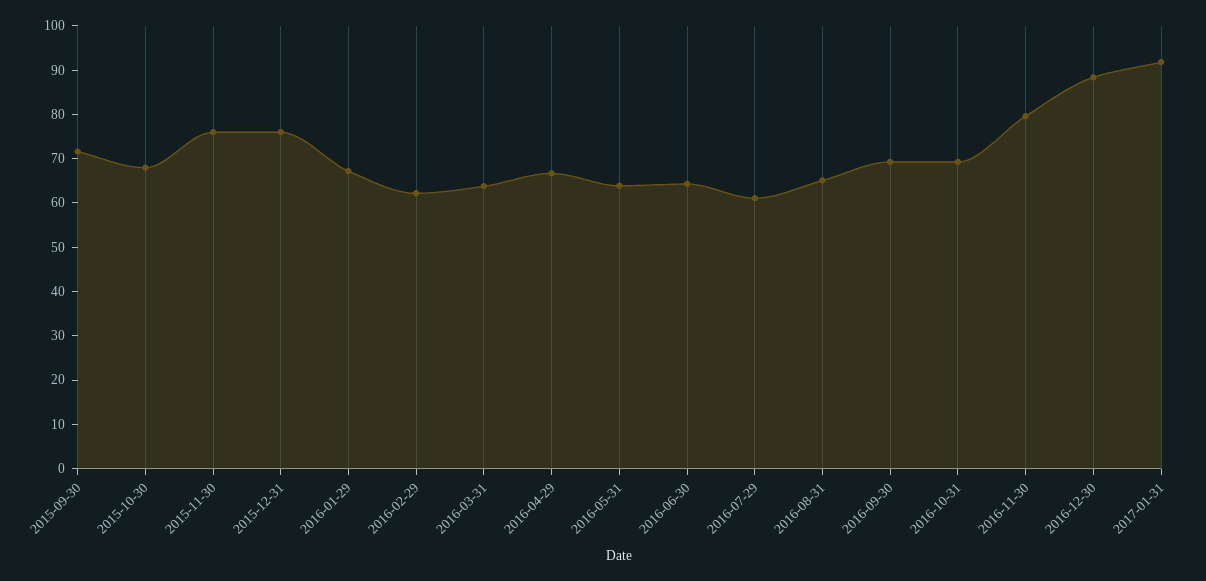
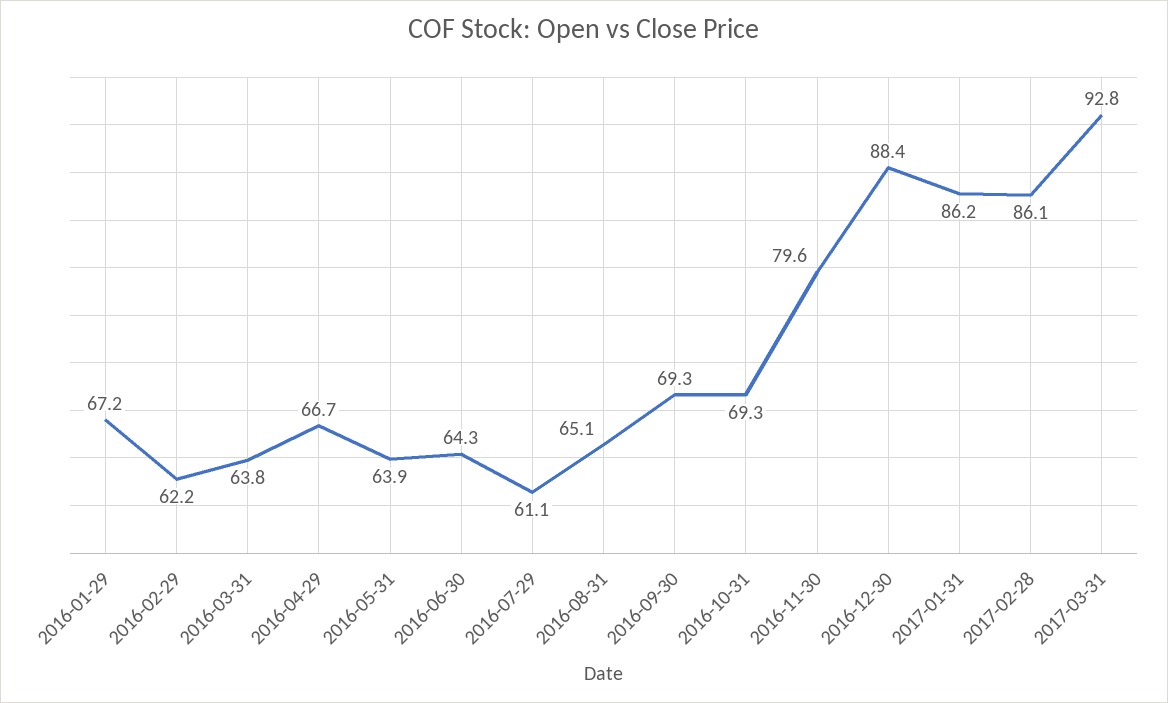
2015-09-30: 72 -> none
2015-10-30: 68 -> none
2015-11-30: 76 -> none
2015-12-31: 76 -> none
2017-01-31: 92 -> 86.2
2017-02-28: none -> 86.1
2017-03-31: none -> 92.8

